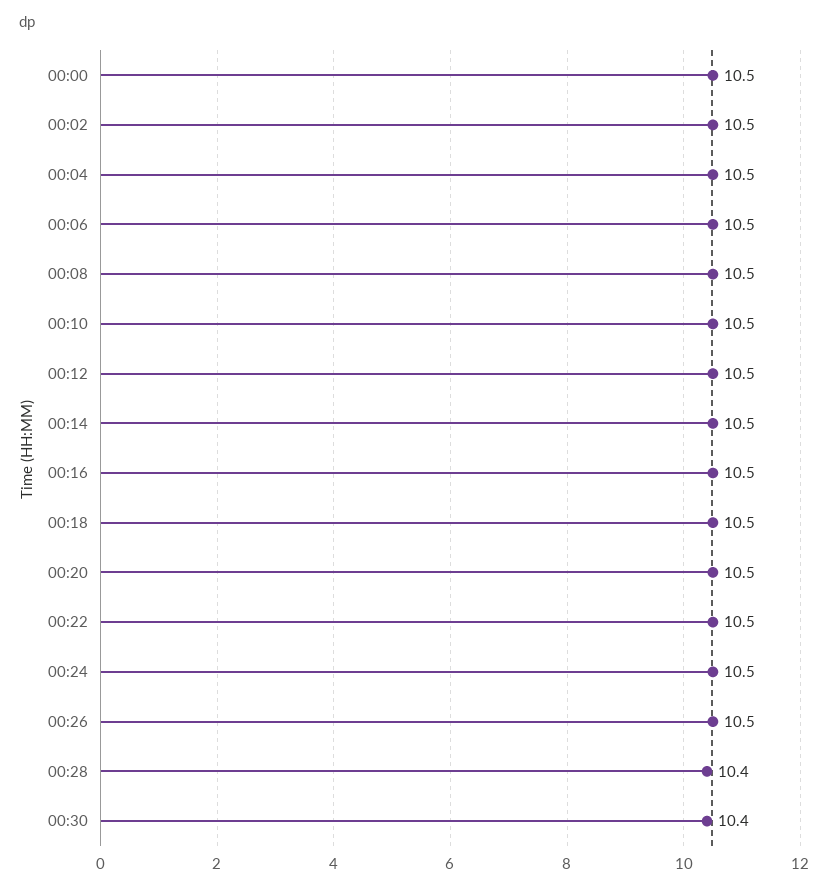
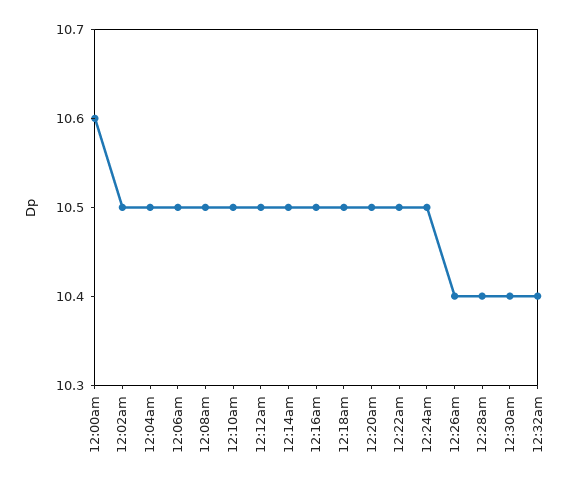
00:00: 10.5 -> 10.6
00:26: 10.5 -> 10.4
12:32am: none -> 10.4

